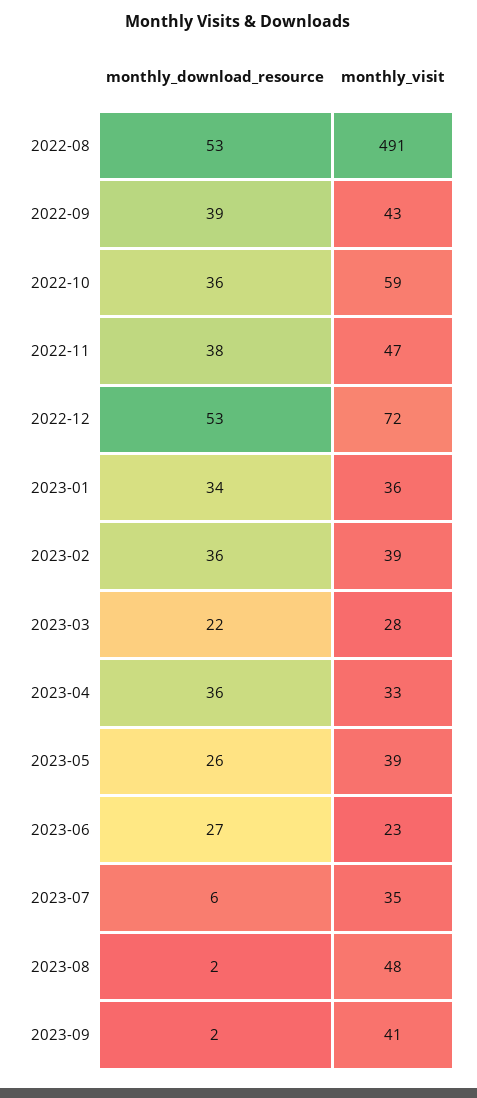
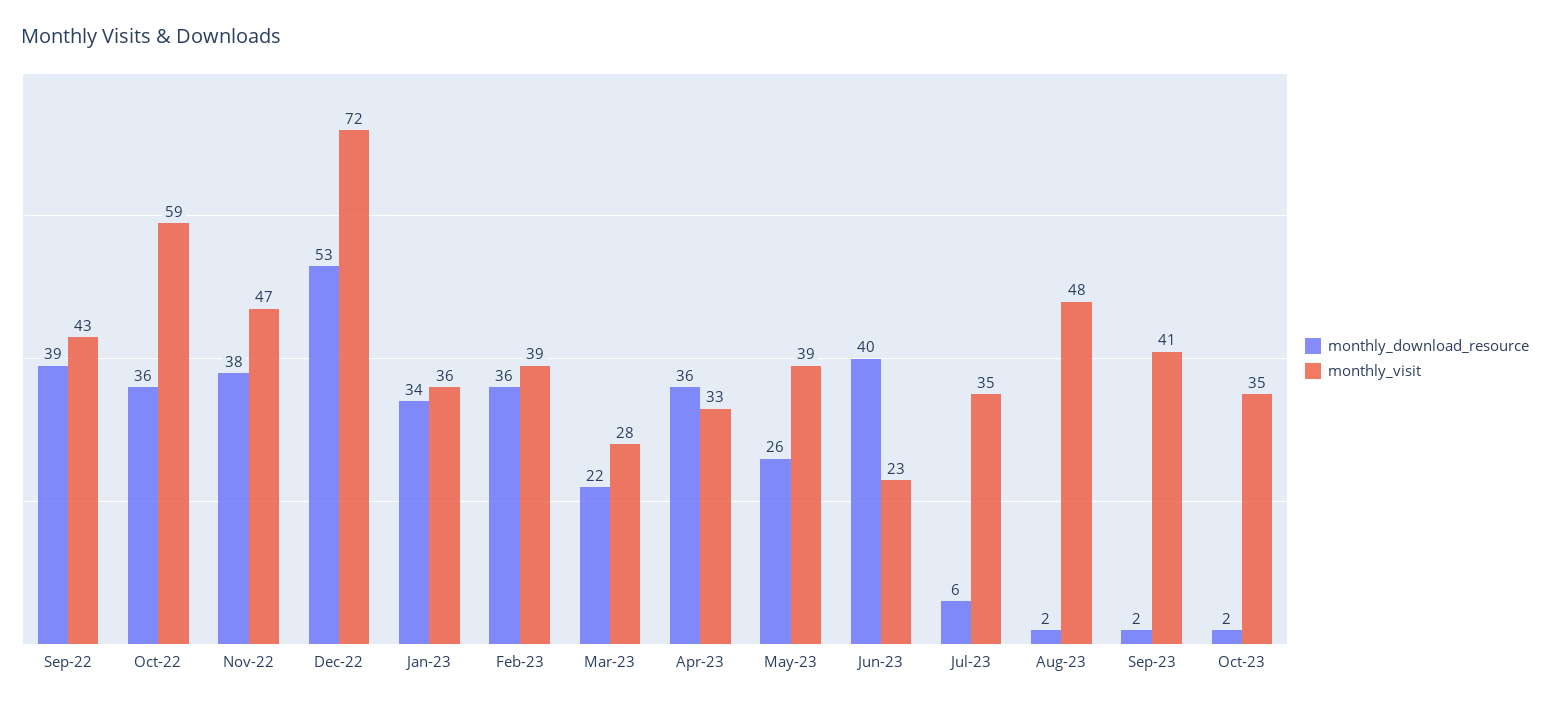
monthly_download_resource, 2022-08: 53 -> none
monthly_visit, 2022-08: 491 -> none
monthly_download_resource, 2023-06: 27 -> 40
monthly_download_resource, Oct-23: none -> 2
monthly_visit, Oct-23: none -> 35

